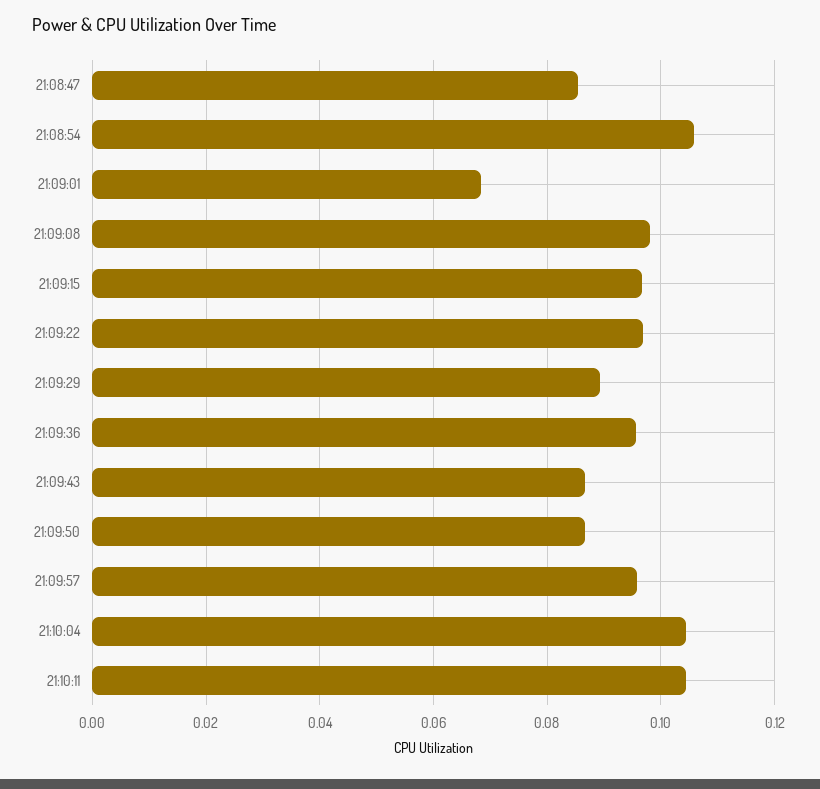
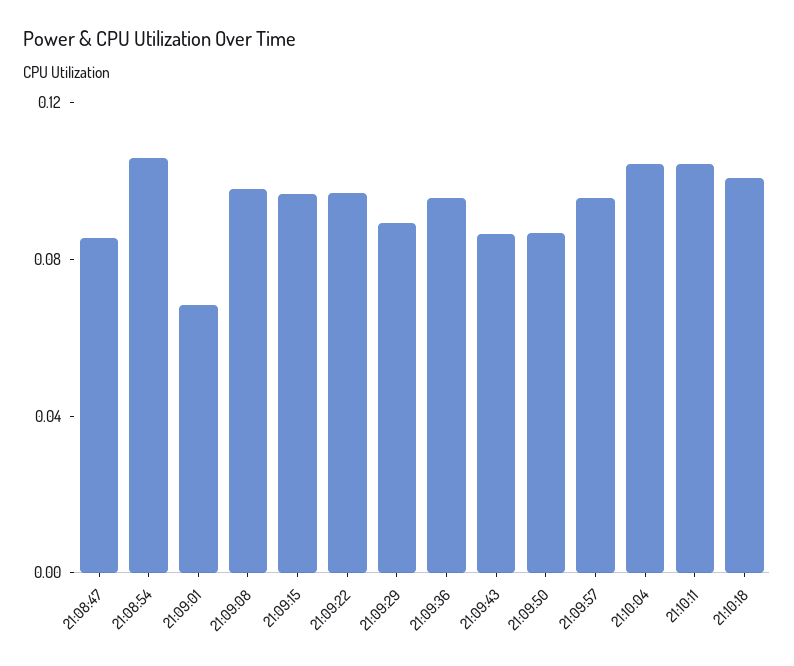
21:10:18: none -> 0.1

